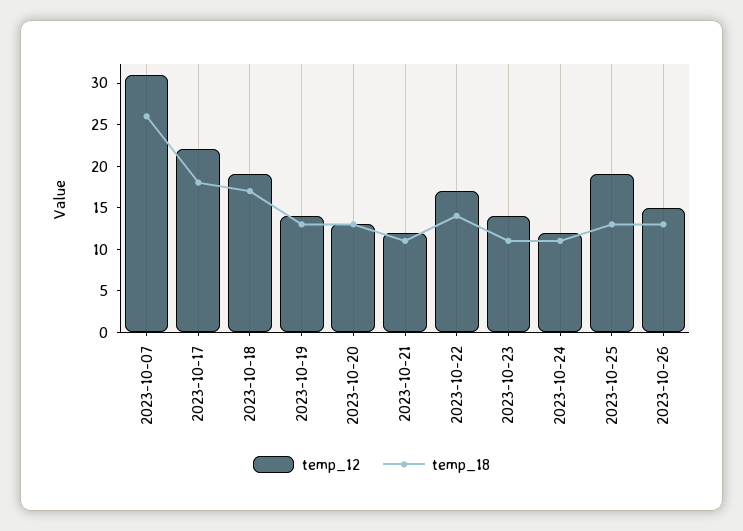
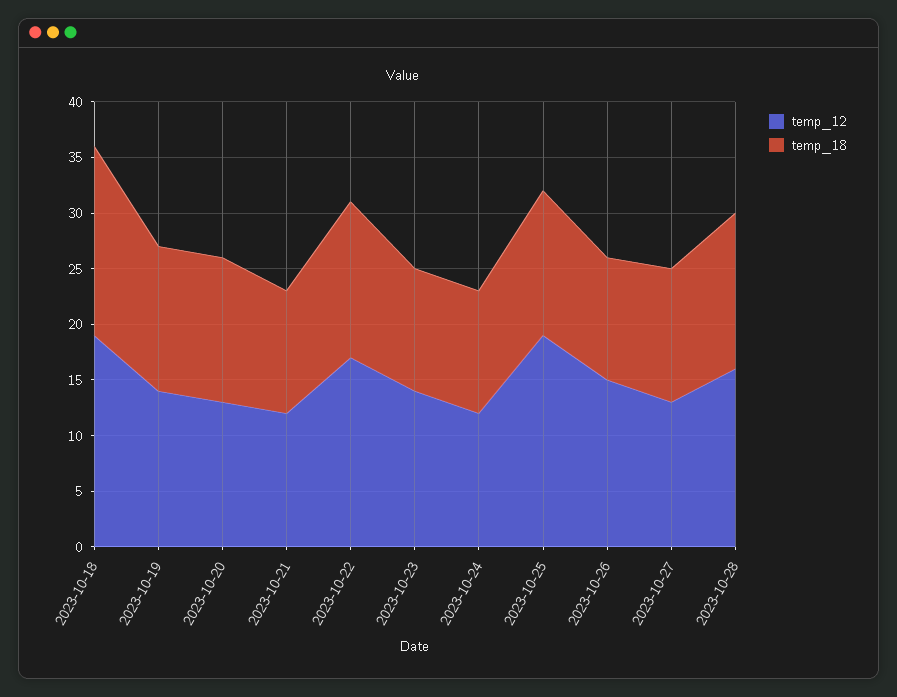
temp_12, 2023-10-07: 31 -> none
temp_18, 2023-10-07: 26 -> none
temp_12, 2023-10-17: 22 -> none
temp_18, 2023-10-17: 18 -> none
temp_18, 2023-10-26: 13 -> 11
temp_12, 2023-10-27: none -> 13
temp_18, 2023-10-27: none -> 12
temp_12, 2023-10-28: none -> 16
temp_18, 2023-10-28: none -> 14

